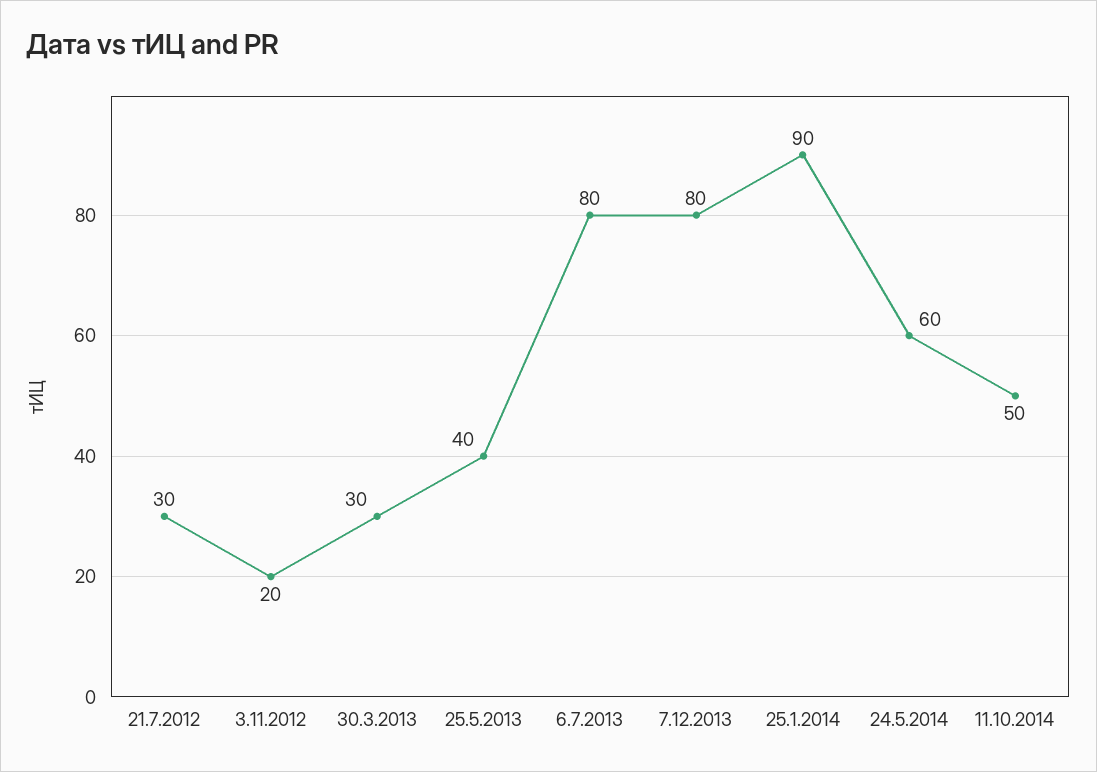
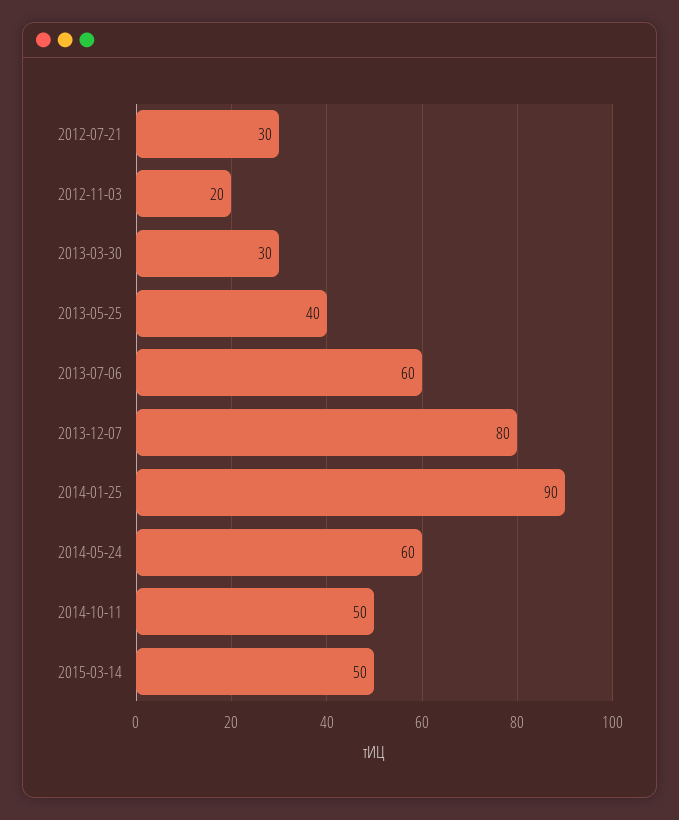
6.7.2013: 80 -> 60
2015-03-14: none -> 50

